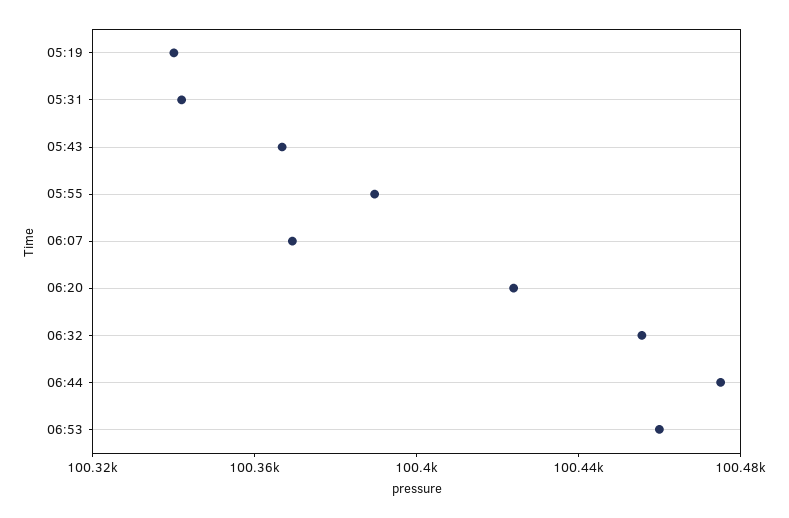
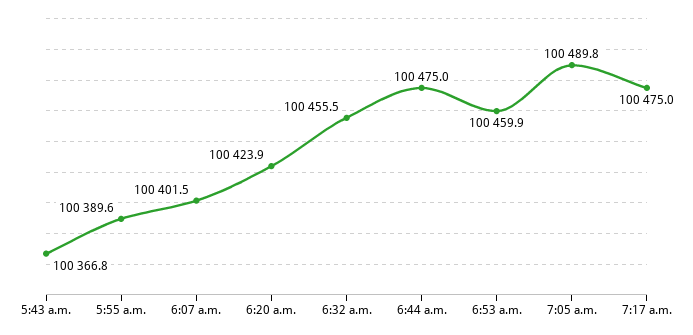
05:19: 100340 -> none
05:31: 100340 -> none
06:07: 100370 -> 100401.5
7:05 a.m.: none -> 100489.8
7:17 a.m.: none -> 100475

